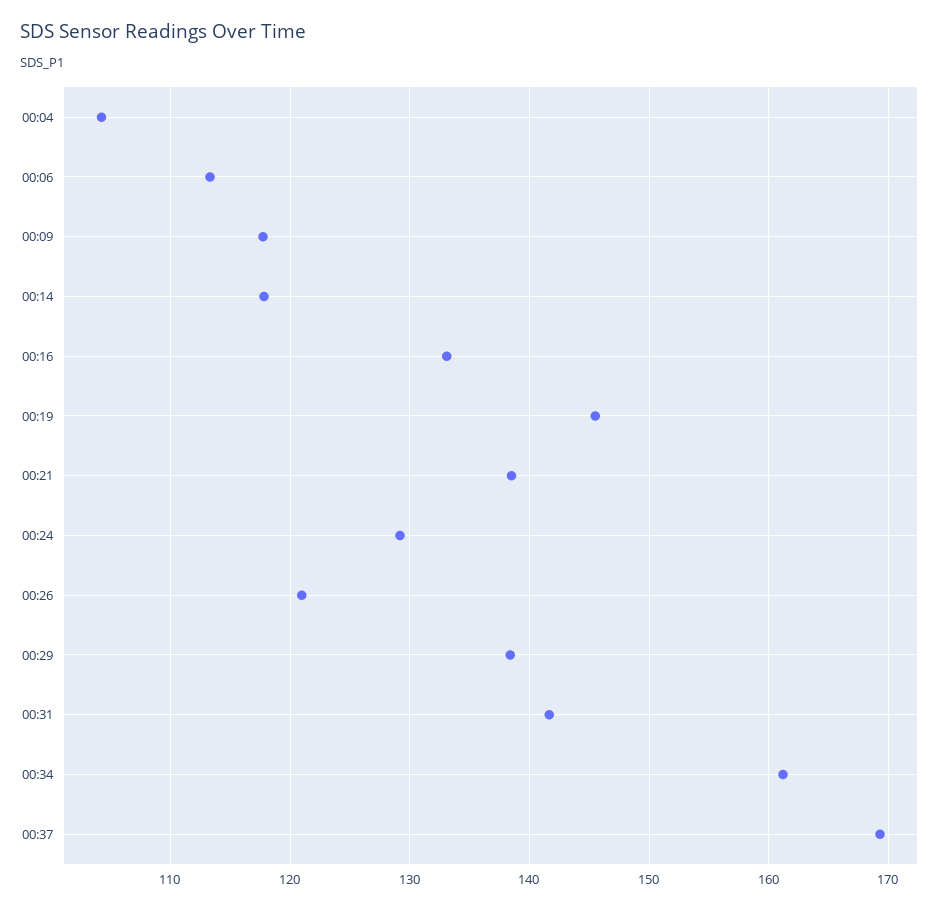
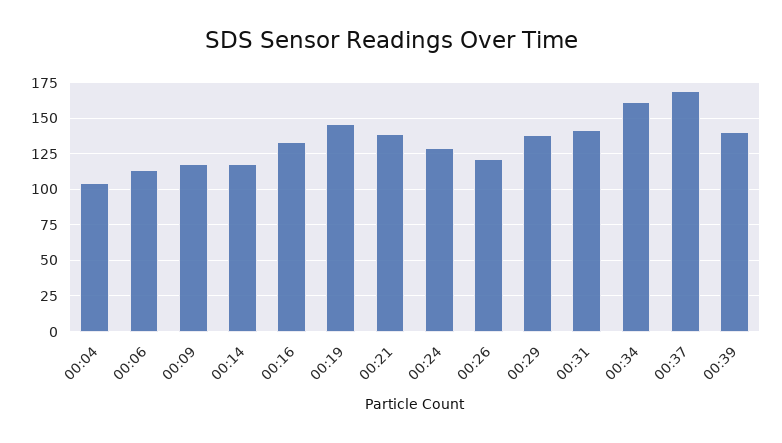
00:39: none -> 140

